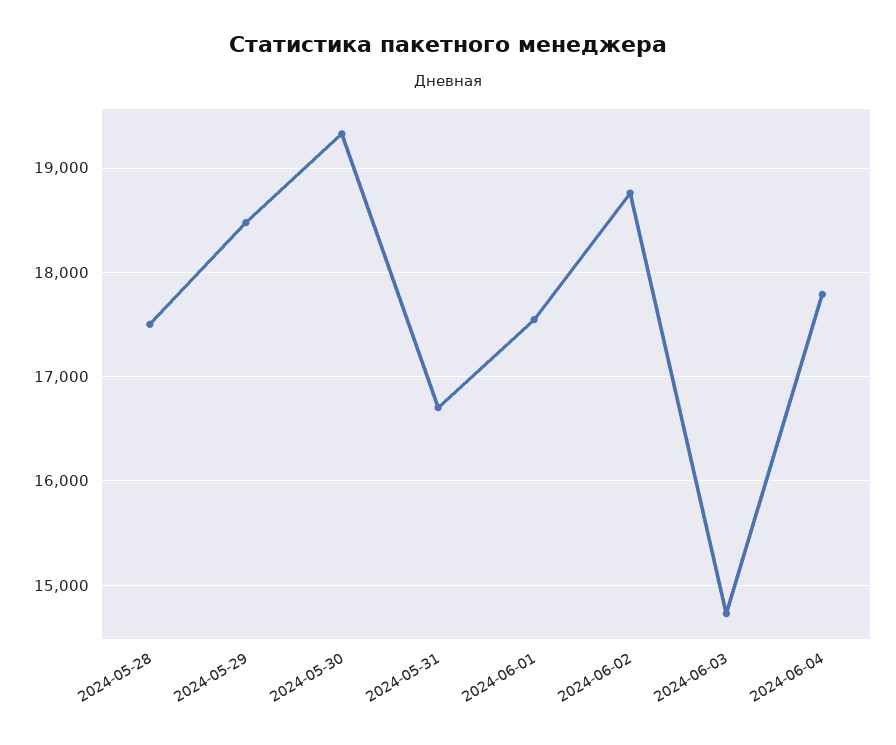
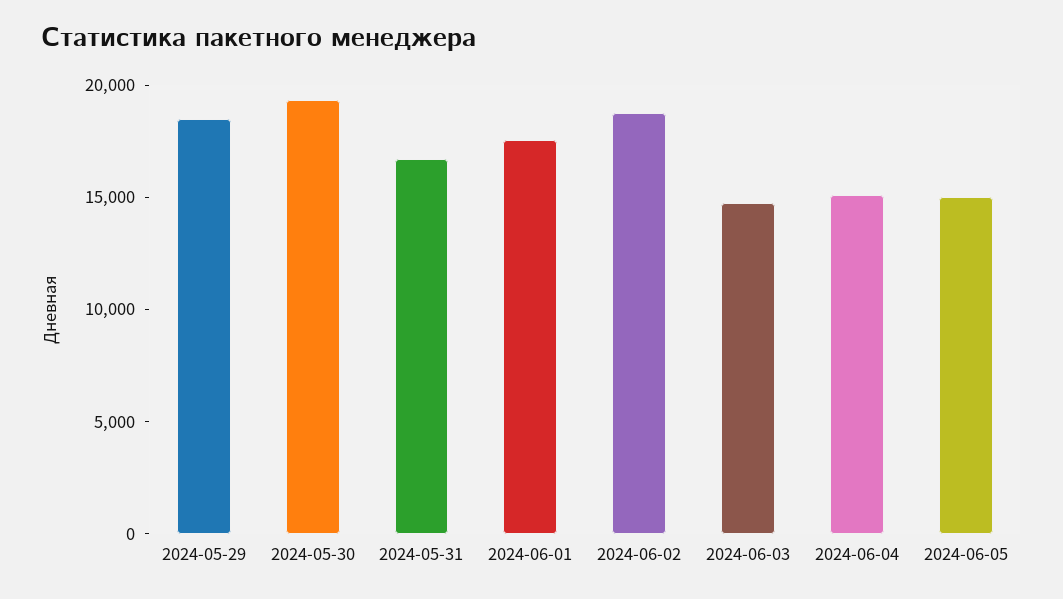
2024-05-28: 17500 -> none
2024-06-04: 17800 -> 15000
2024-06-05: none -> 15000

